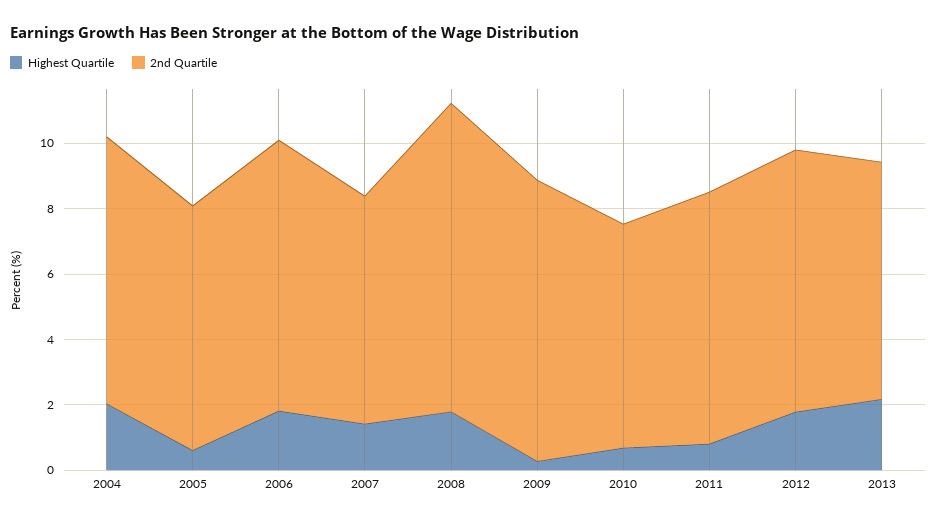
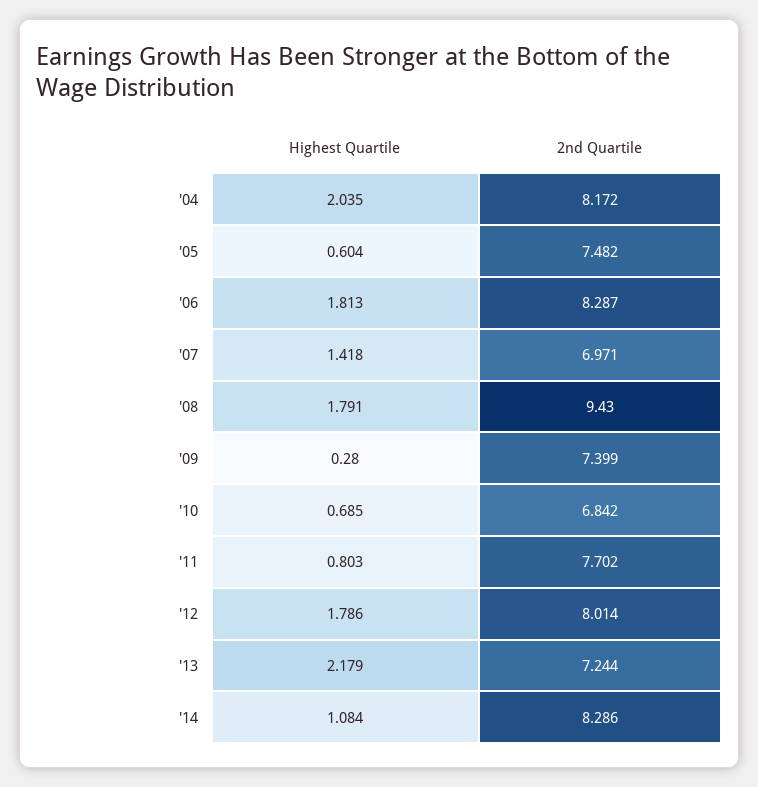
2nd Quartile, 2009: 8.5 -> 7.399
Highest Quartile, '14: none -> 1.084
2nd Quartile, '14: none -> 8.286

